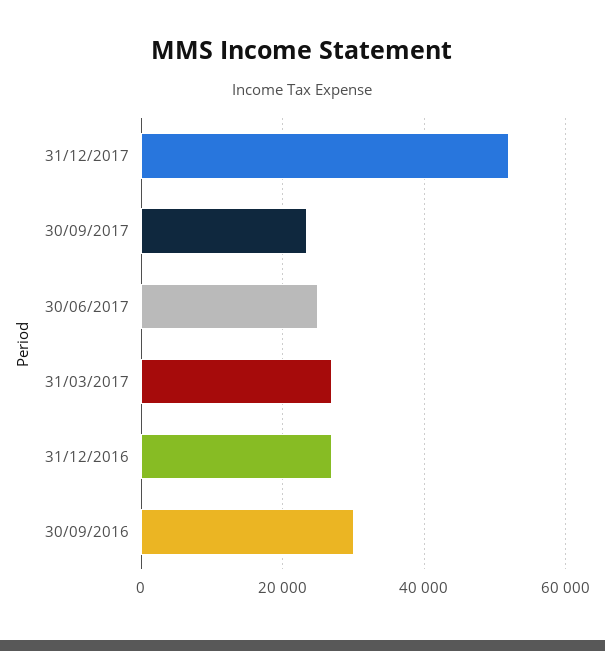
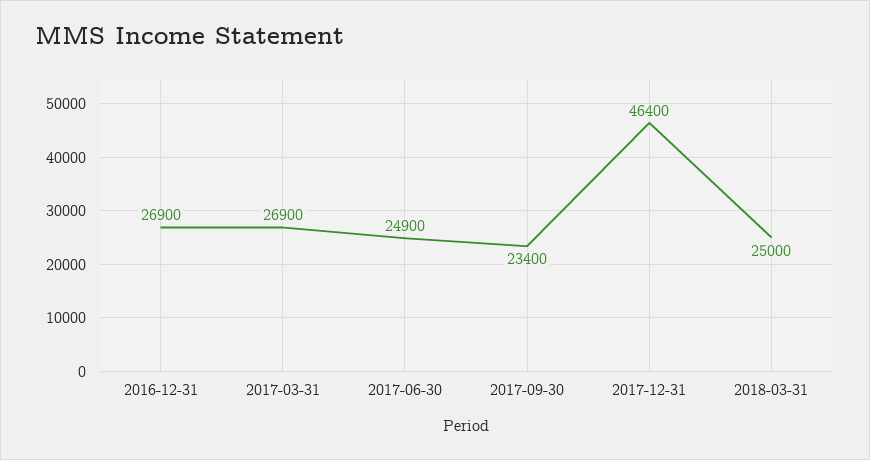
31/12/2017: 52000 -> 46400
30/09/2016: 30000 -> none
2018-03-31: none -> 25000

